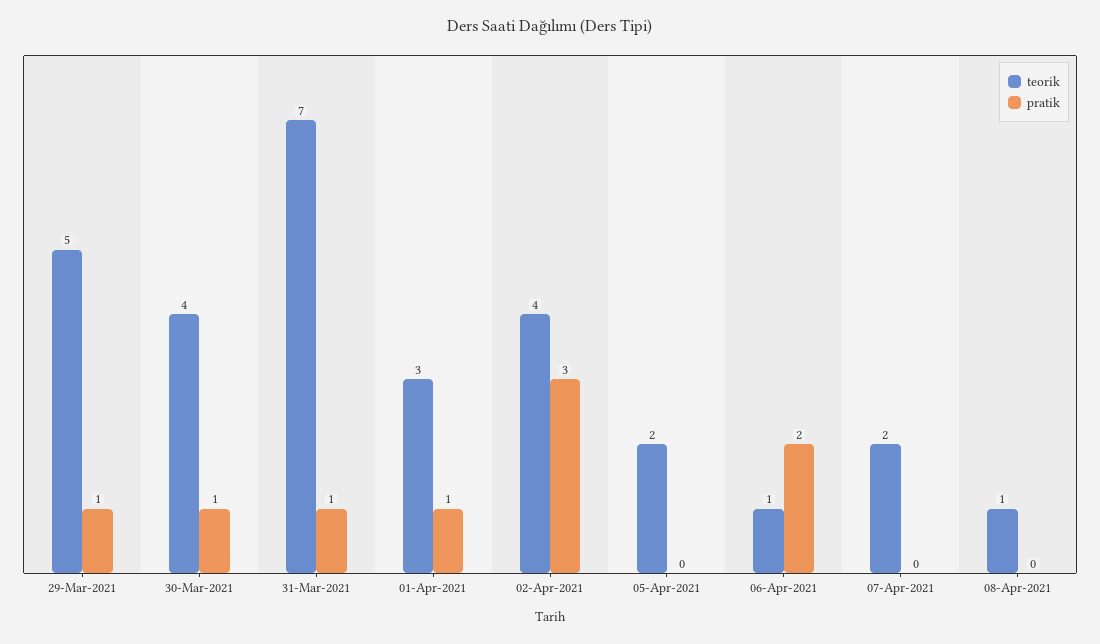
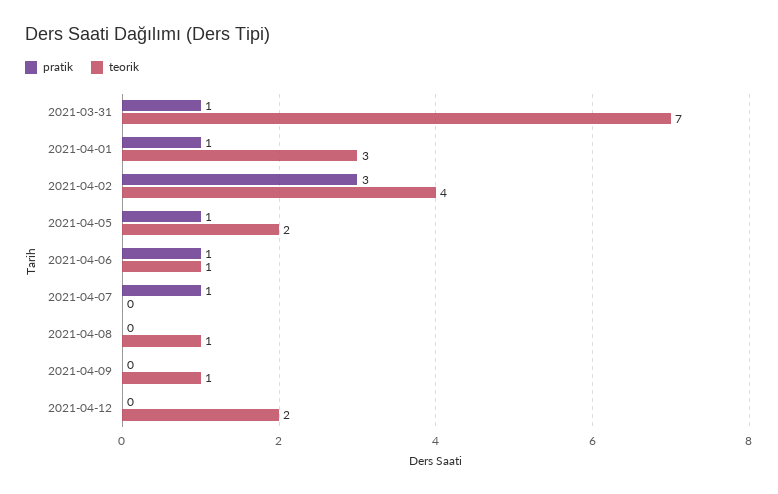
teorik, 29-Mar-2021: 5 -> none
pratik, 29-Mar-2021: 1 -> none
teorik, 30-Mar-2021: 4 -> none
pratik, 30-Mar-2021: 1 -> none
pratik, 05-Apr-2021: 0 -> 1
pratik, 06-Apr-2021: 2 -> 1
teorik, 07-Apr-2021: 2 -> 0
pratik, 07-Apr-2021: 0 -> 1
pratik, 2021-04-09: none -> 0
teorik, 2021-04-09: none -> 1
pratik, 2021-04-12: none -> 0
teorik, 2021-04-12: none -> 2

